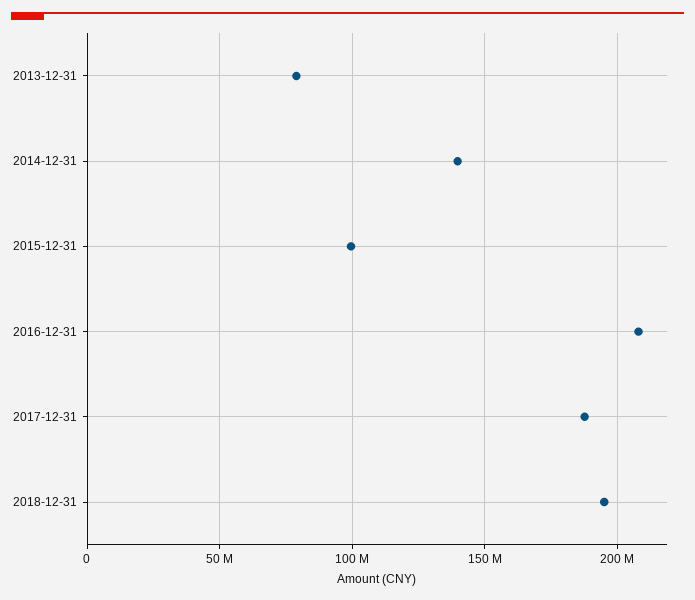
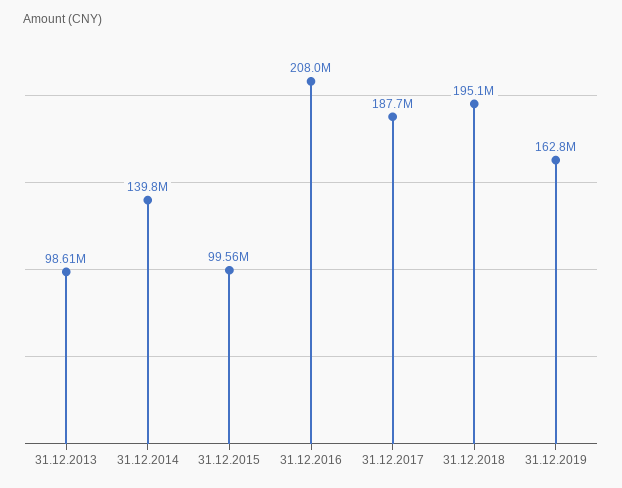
2013-12-31: 80000000 -> 98610000
31.12.2019: none -> 162800000

